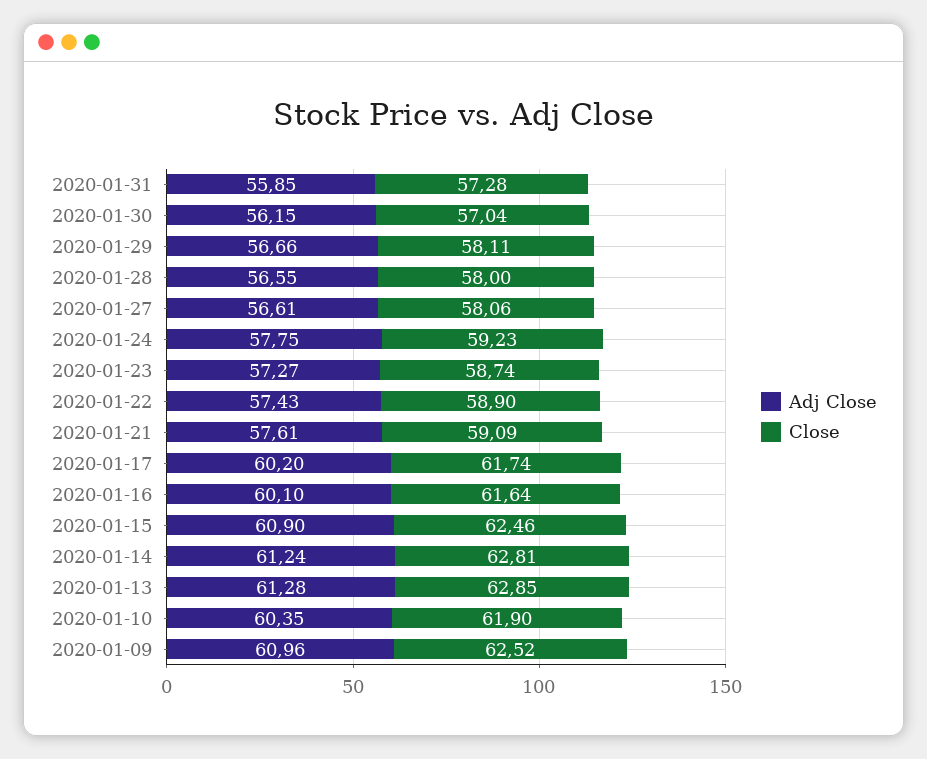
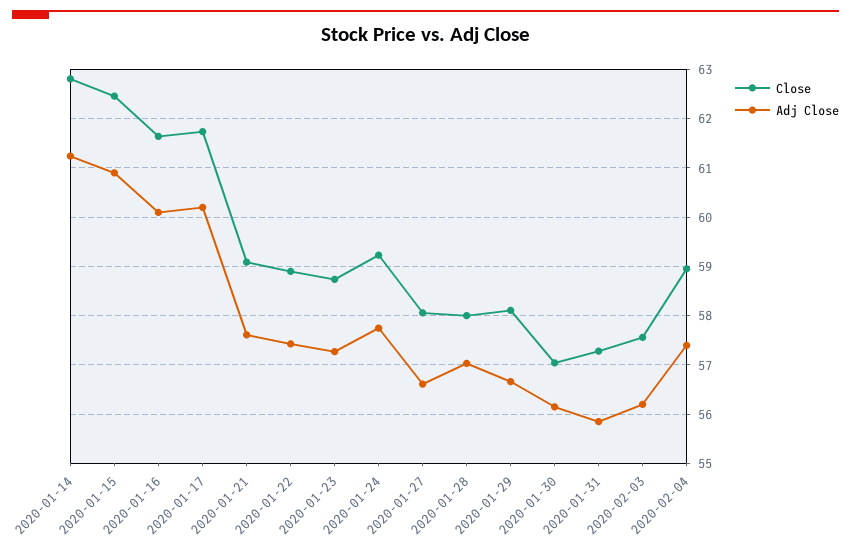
Adj Close, 2020-01-28: 56.55 -> 57
Adj Close, 2020-01-13: 61.28 -> none
Close, 2020-01-13: 62.85 -> none
Adj Close, 2020-01-10: 60.35 -> none
Close, 2020-01-10: 61.9 -> none
Adj Close, 2020-01-09: 60.96 -> none
Close, 2020-01-09: 62.52 -> none
Close, 2020-02-03: none -> 57.6
Adj Close, 2020-02-03: none -> 56.2
Close, 2020-02-04: none -> 59
Adj Close, 2020-02-04: none -> 57.4

